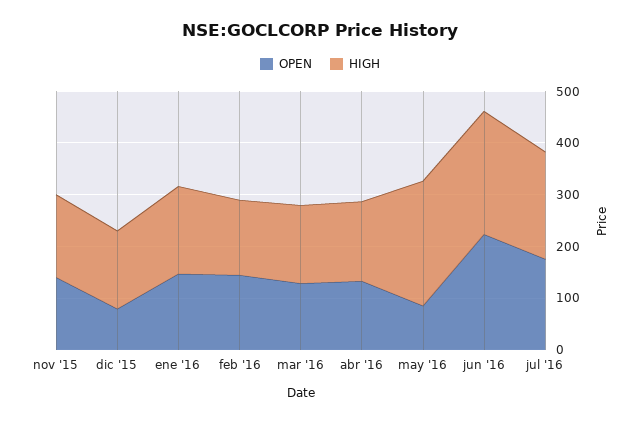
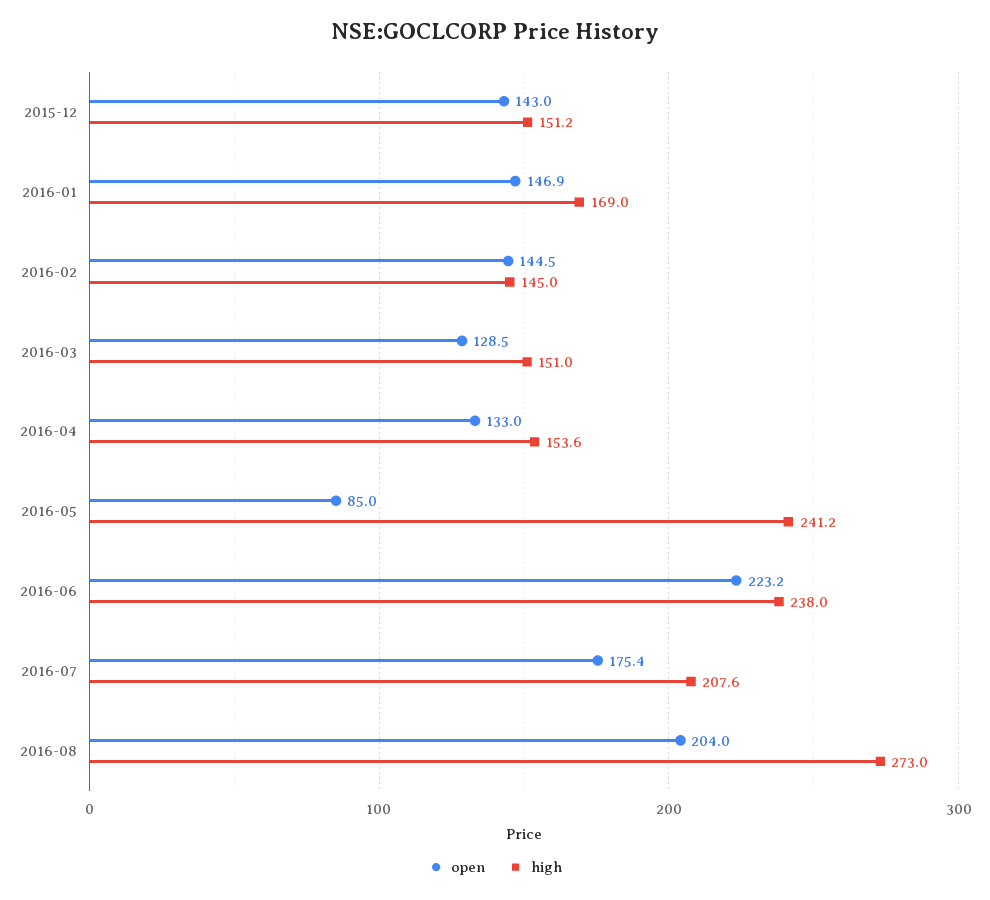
OPEN, nov '15: 140 -> none
HIGH, nov '15: 160 -> none
OPEN, dic '15: 80 -> 143
OPEN, 2016-08: none -> 204
HIGH, 2016-08: none -> 273

